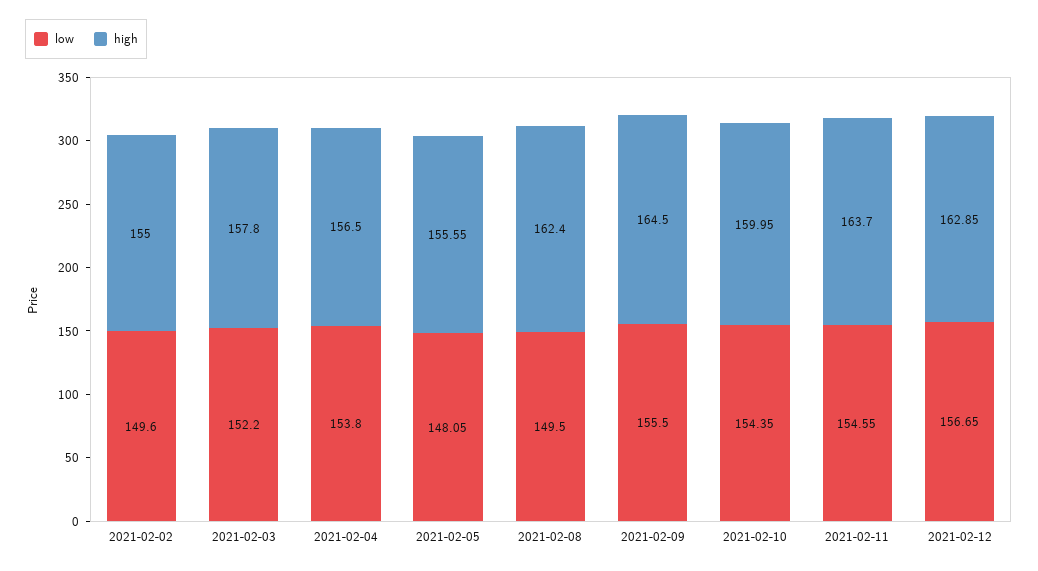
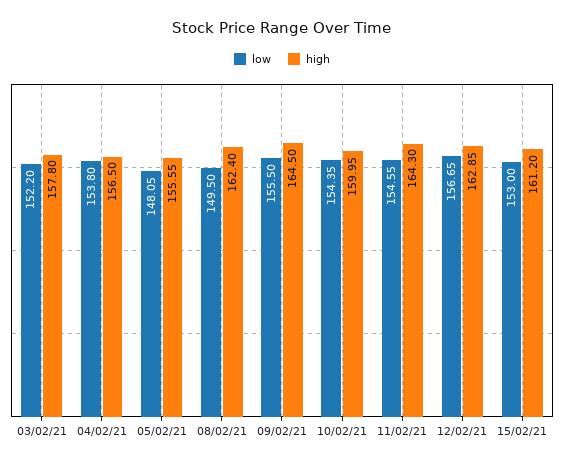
low, 2021-02-02: 149.6 -> none
high, 2021-02-02: 155 -> none
high, 2021-02-11: 163.7 -> 164.3
low, 15/02/21: none -> 153
high, 15/02/21: none -> 161.2

